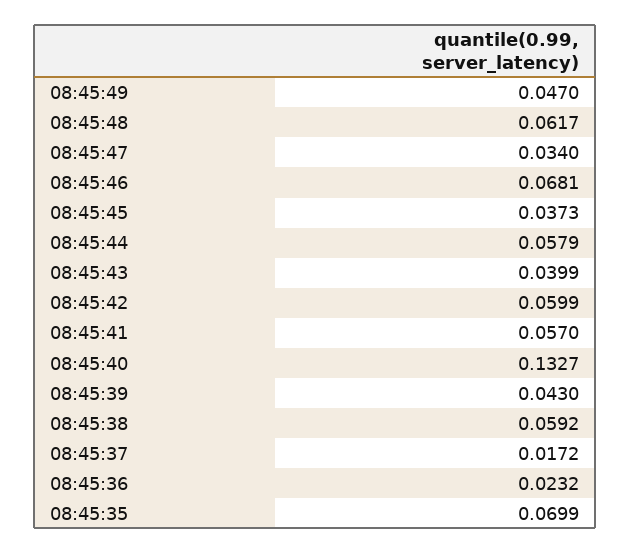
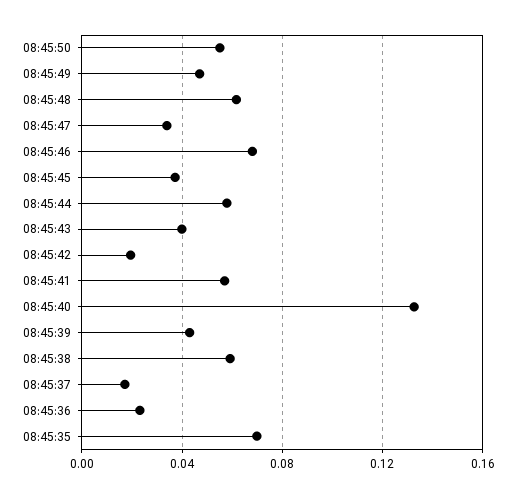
08:45:42: 0.0599 -> 0.02
08:45:50: none -> 0.055

